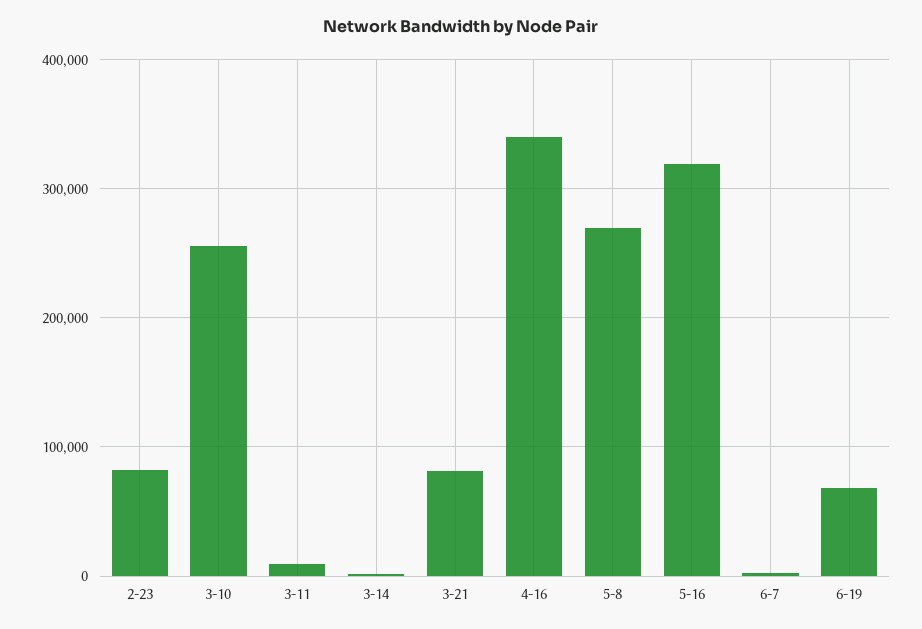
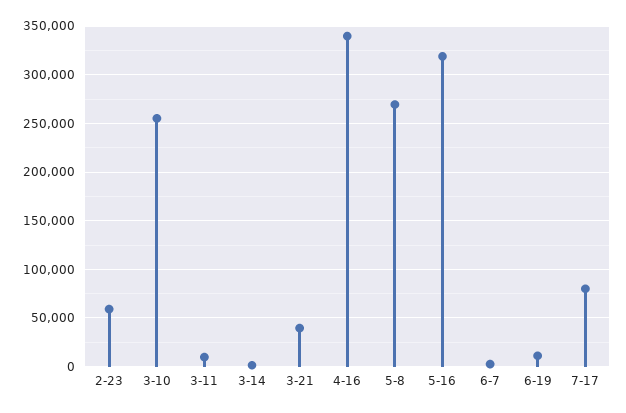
2-23: 80000 -> 60000
3-21: 80000 -> 40000
6-19: 70000 -> 10000
7-17: none -> 80000

